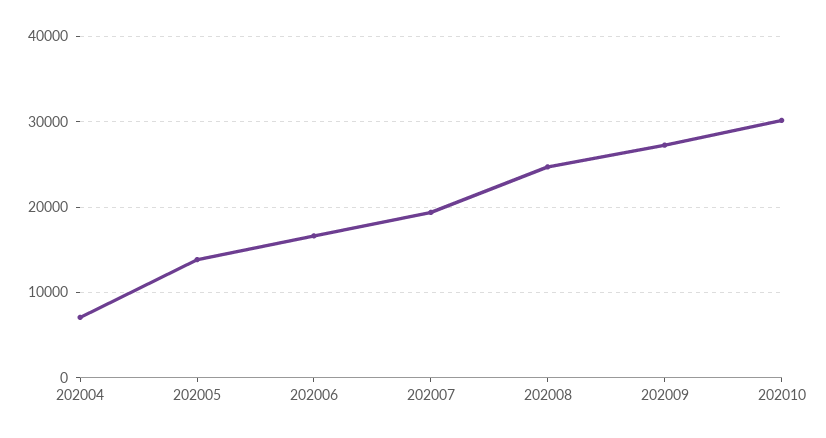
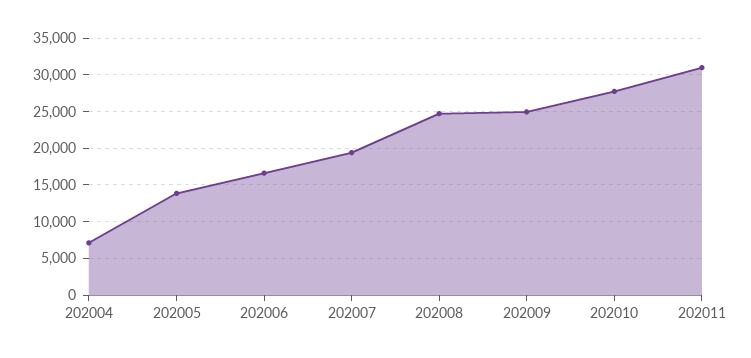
202009: 27000 -> 25000
202010: 30000 -> 28000
202011: none -> 31000

